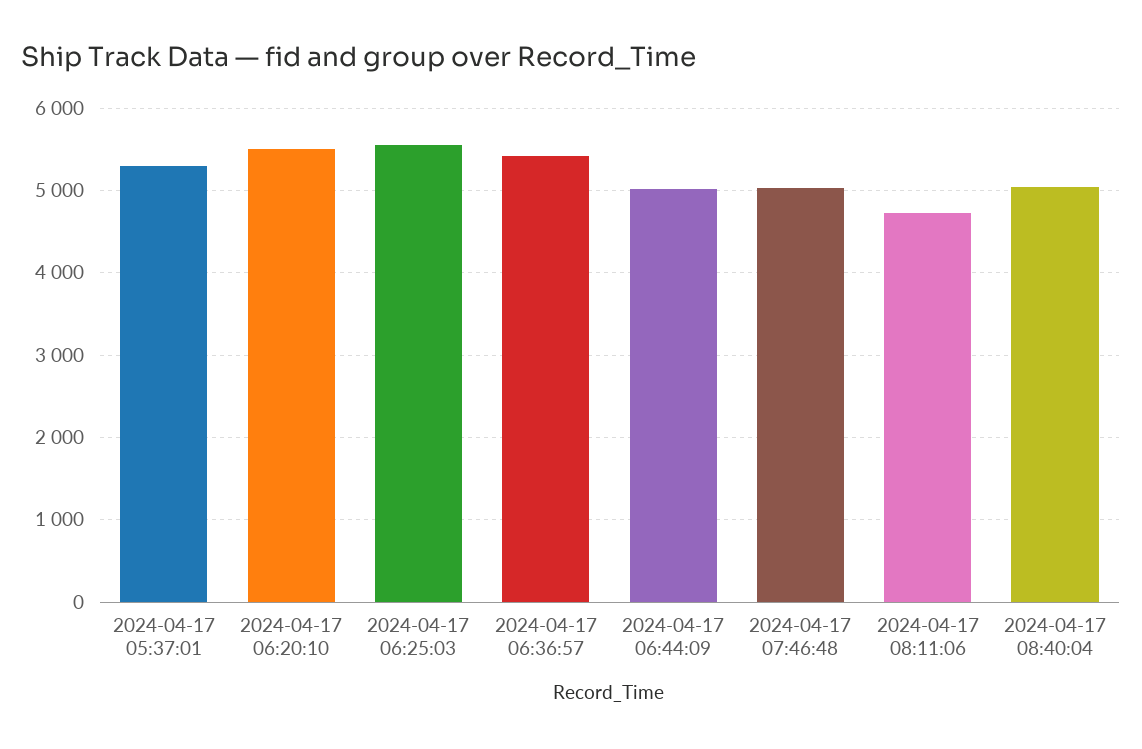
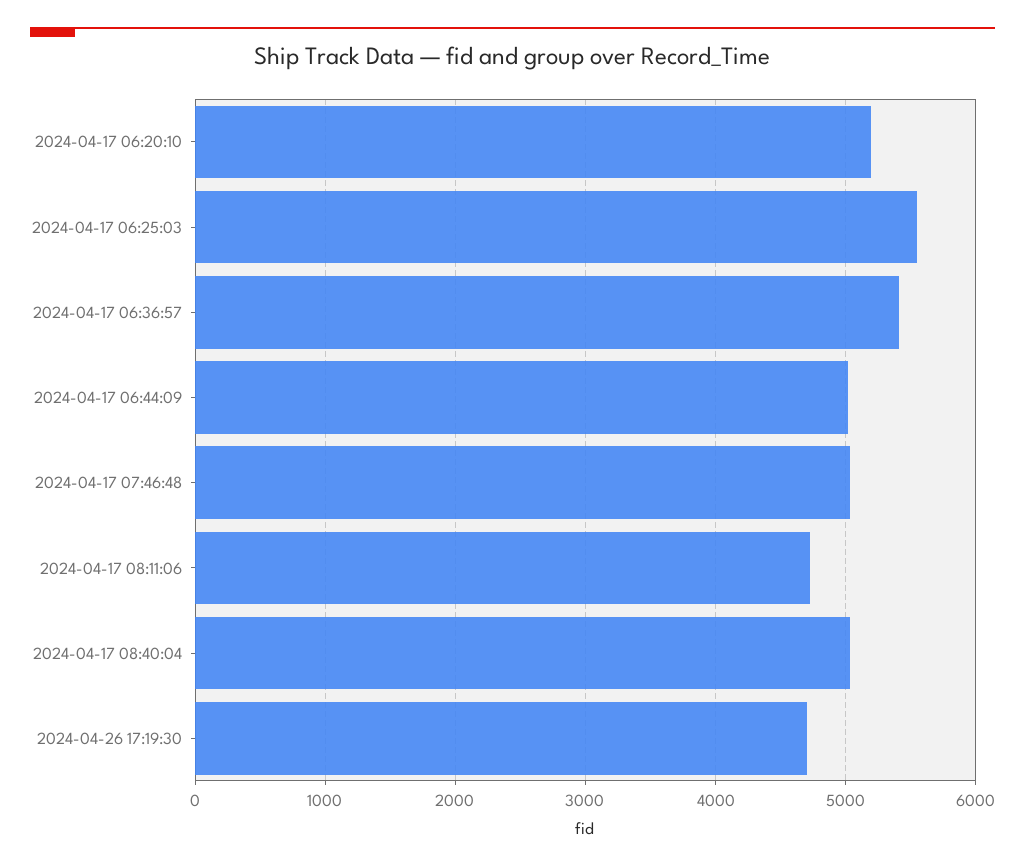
2024-04-17 05:37:01: 5300 -> none
2024-04-17 06:20:10: 5500 -> 5200
2024-04-26 17:19:30: none -> 4700

